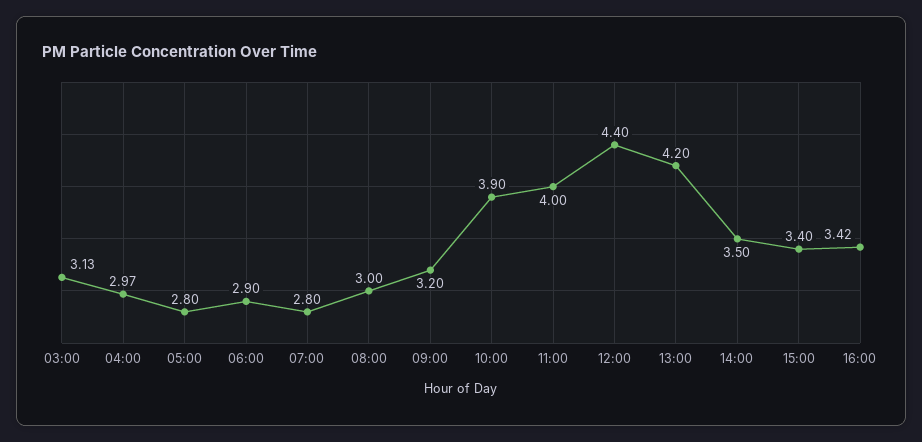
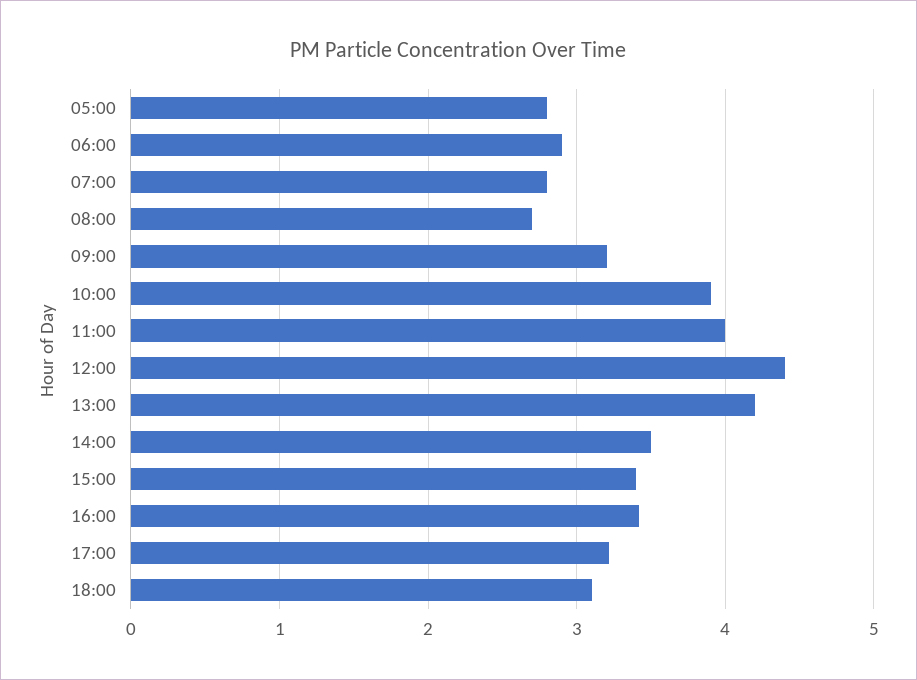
03:00: 3.13 -> none
04:00: 2.97 -> none
08:00: 3 -> 2.7
17:00: none -> 3.2
18:00: none -> 3.1

